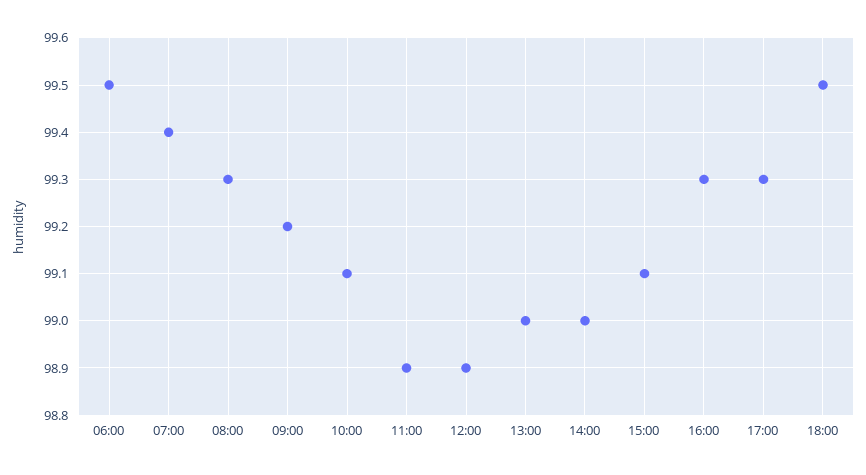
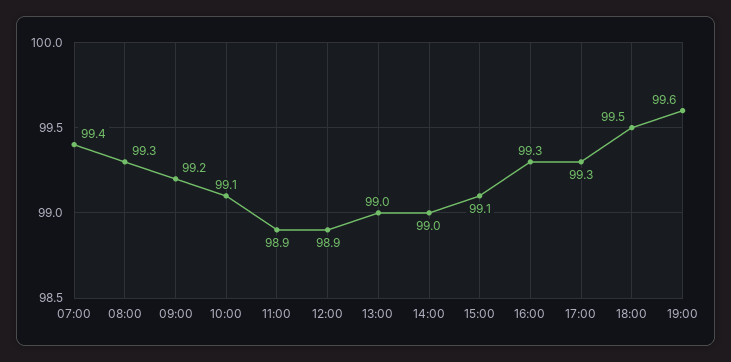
06:00: 99.5 -> none
19:00: none -> 99.6

